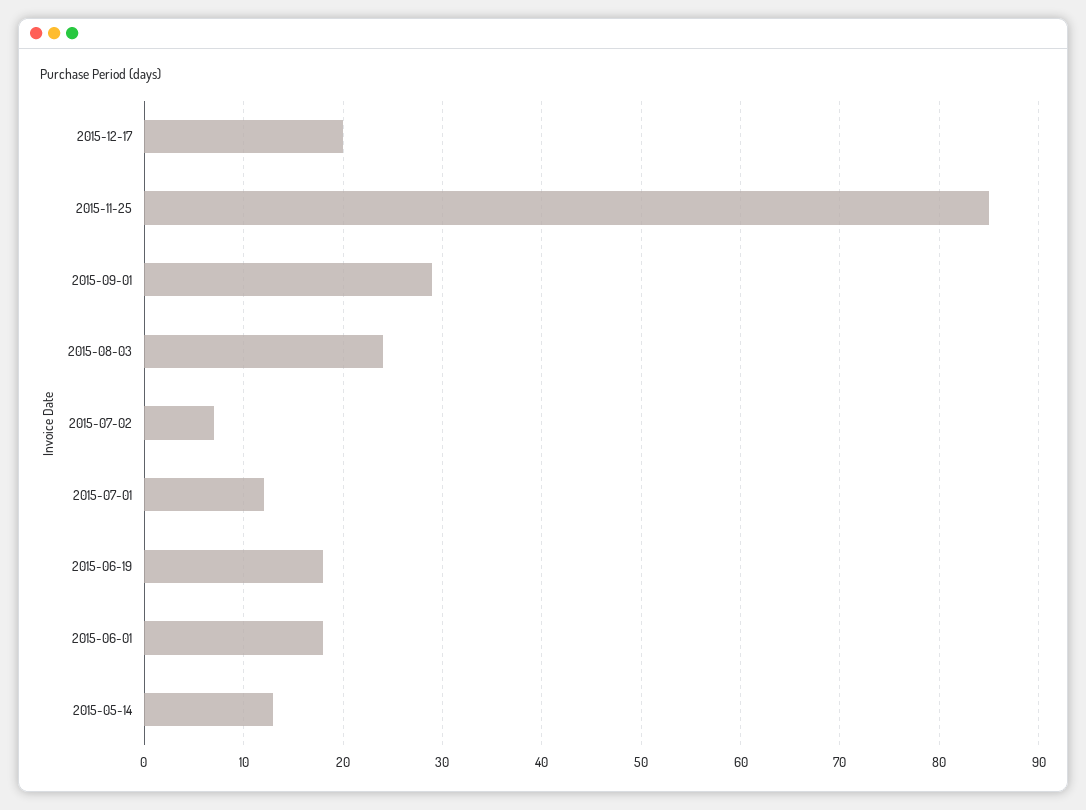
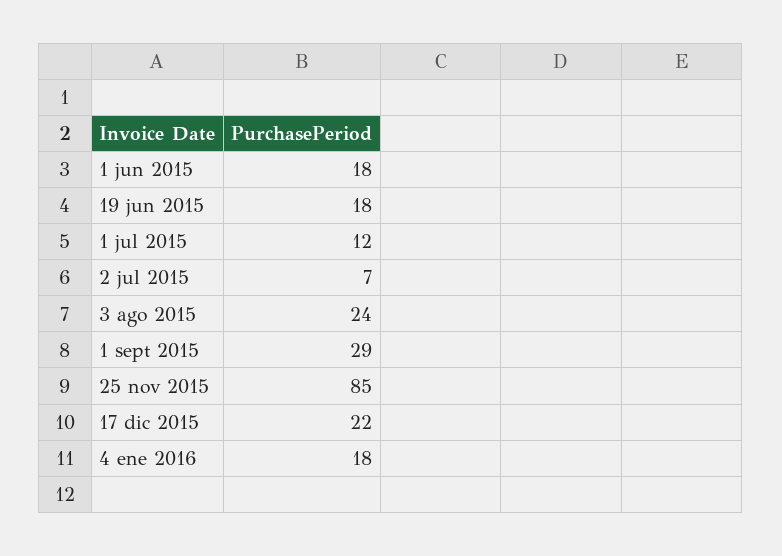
2015-12-17: 20 -> 22
2015-05-14: 13 -> none
4 ene 2016: none -> 18

